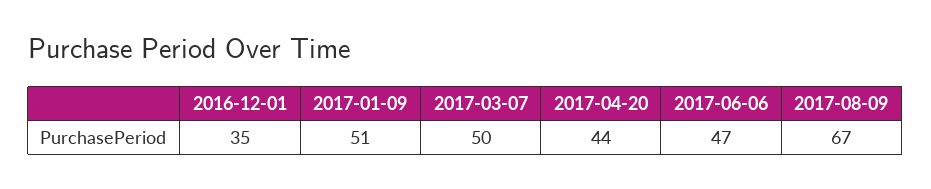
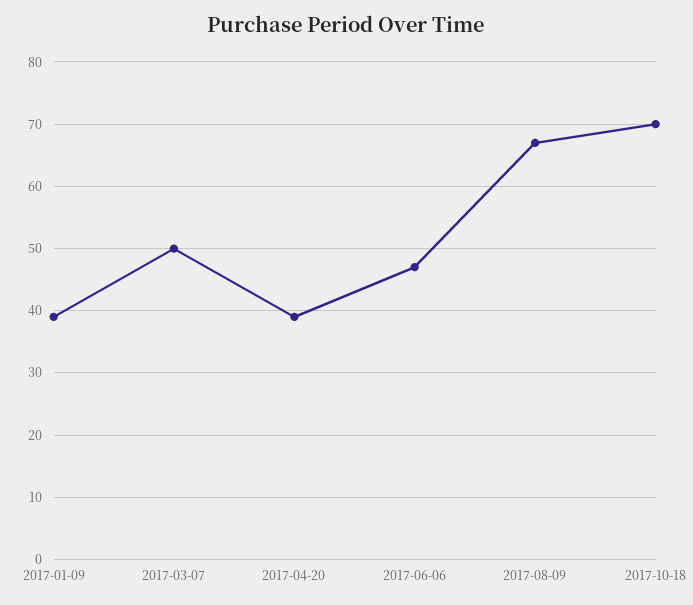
2016-12-01: 35 -> none
2017-01-09: 51 -> 39
2017-04-20: 44 -> 39
2017-10-18: none -> 70

